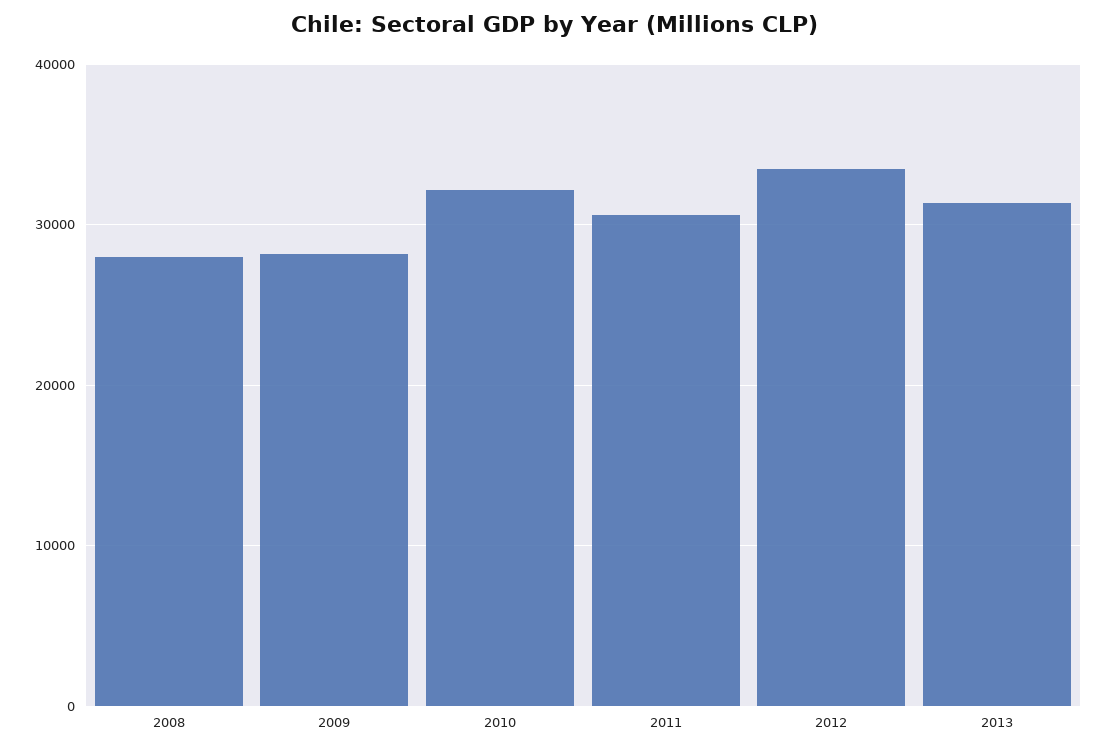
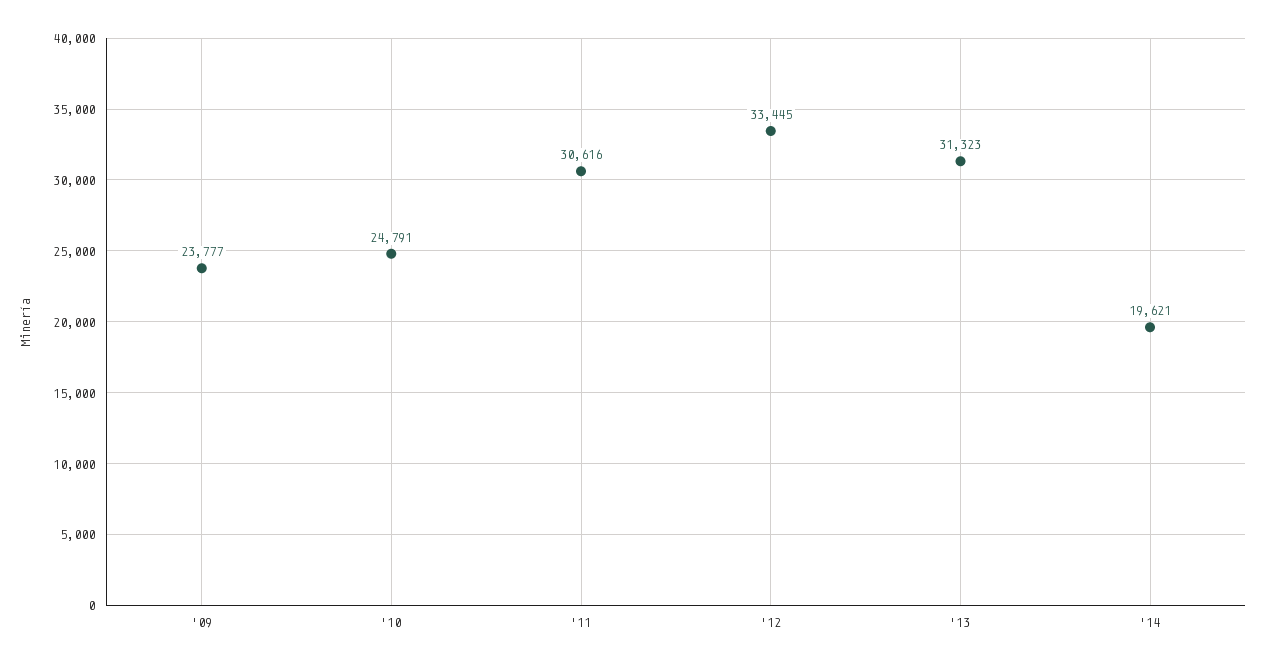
2008: 28000 -> none
2009: 28000 -> 23777
2010: 32000 -> 24791
'14: none -> 19621

